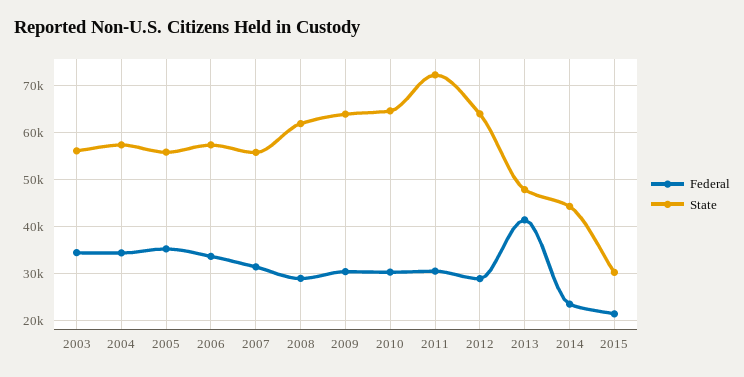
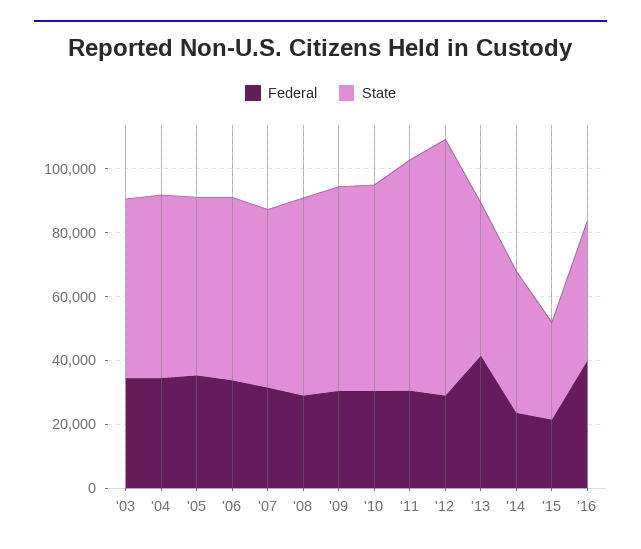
State, 2012: 64000 -> 80000
Federal, '16: none -> 40000
State, '16: none -> 45000

